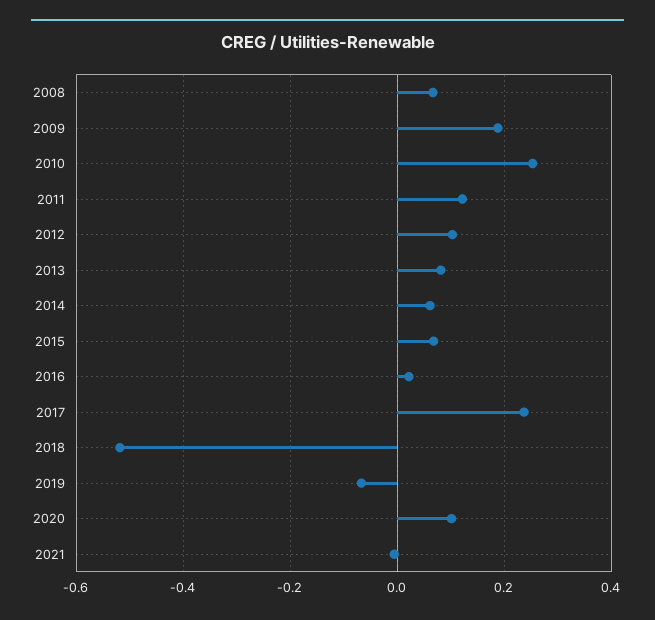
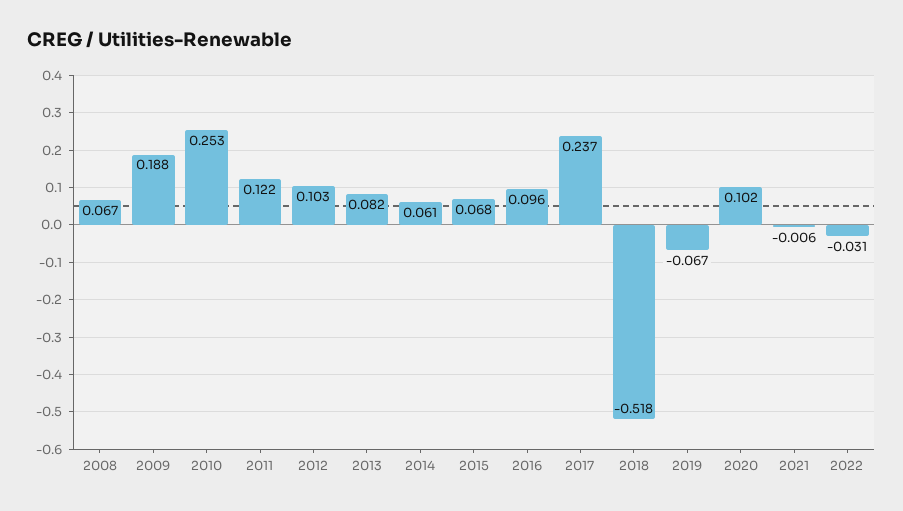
2016: 0.02 -> 0.096
2022: none -> -0.031

